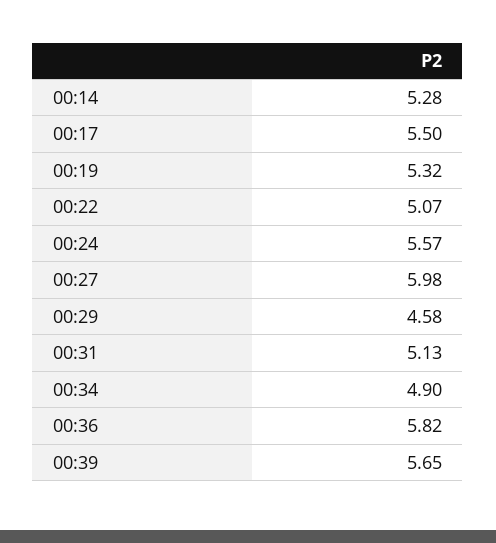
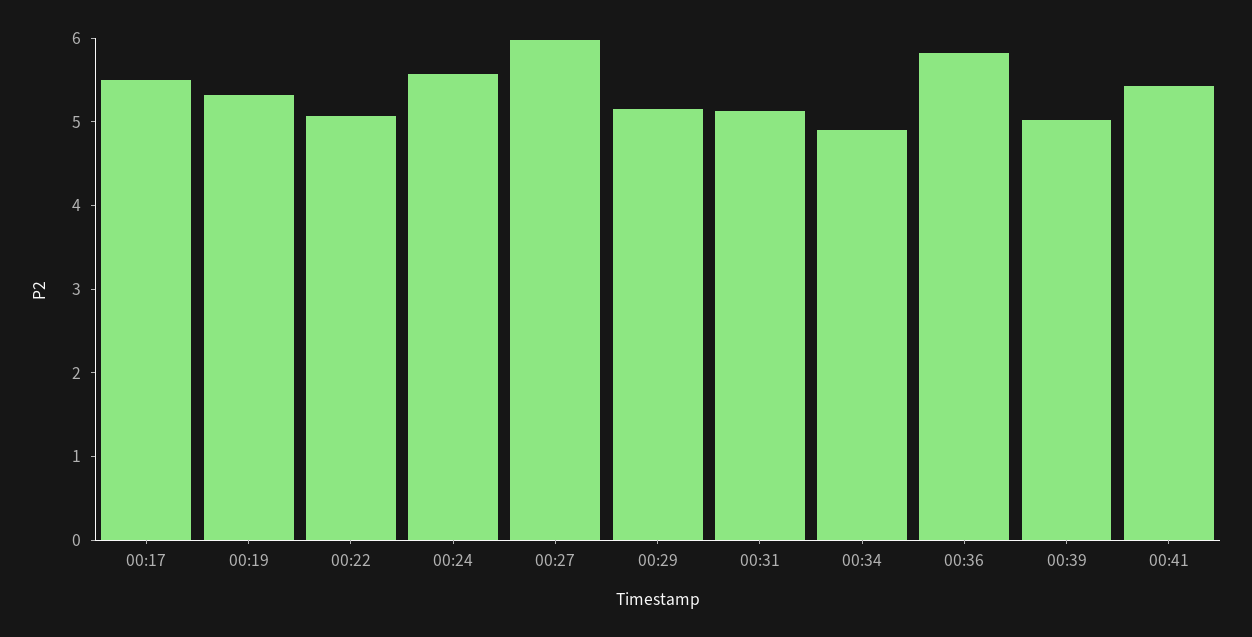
00:14: 5.28 -> none
00:29: 4.58 -> 5.2
00:39: 5.65 -> 5
00:41: none -> 5.4

